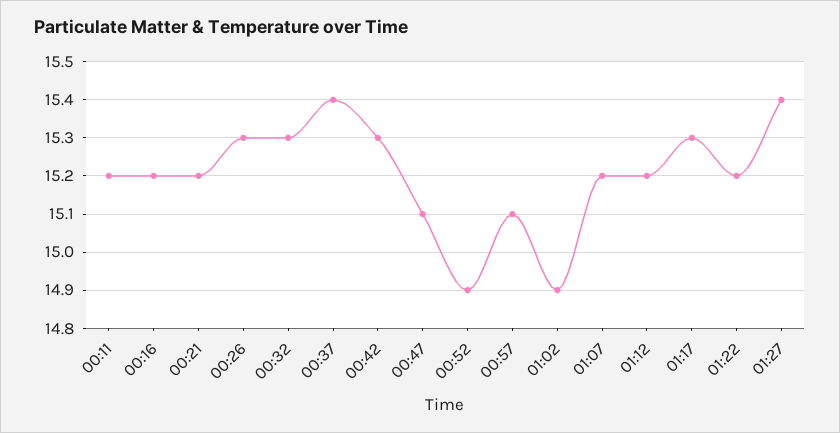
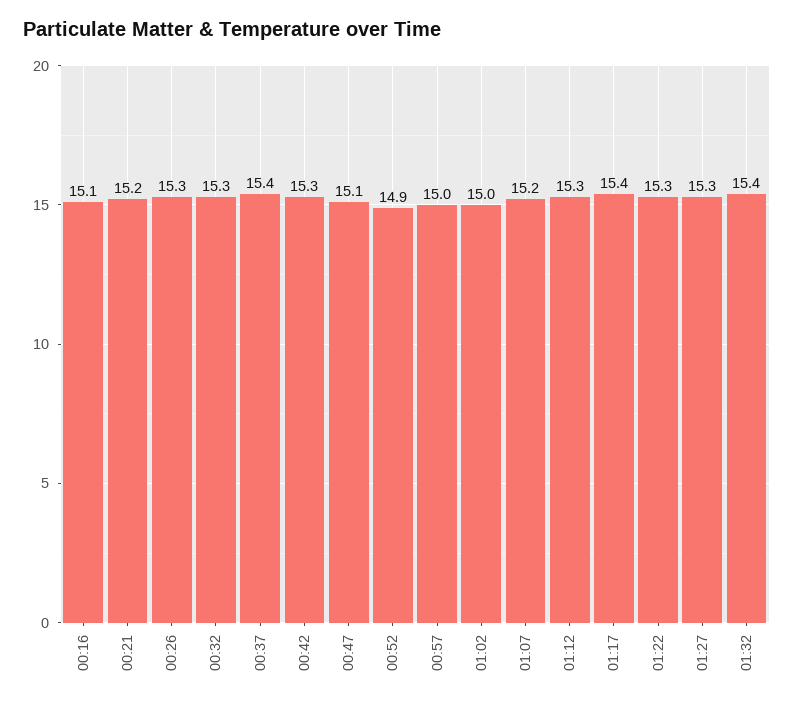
00:11: 15.2 -> none
00:16: 15.2 -> 15.1
00:57: 15.1 -> 15
01:02: 14.9 -> 15
01:12: 15.2 -> 15.3
01:17: 15.3 -> 15.4
01:22: 15.2 -> 15.3
01:27: 15.4 -> 15.3
01:32: none -> 15.4

